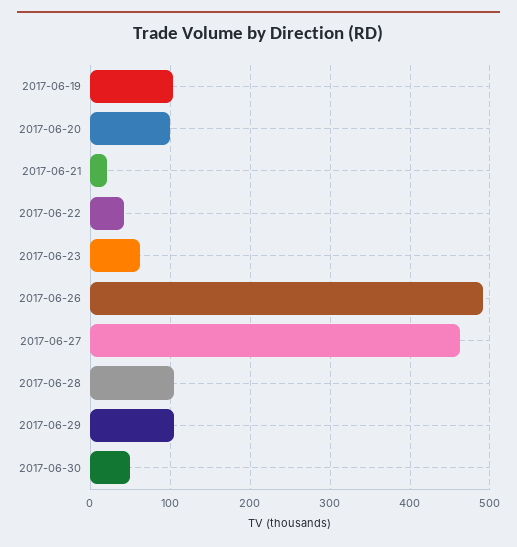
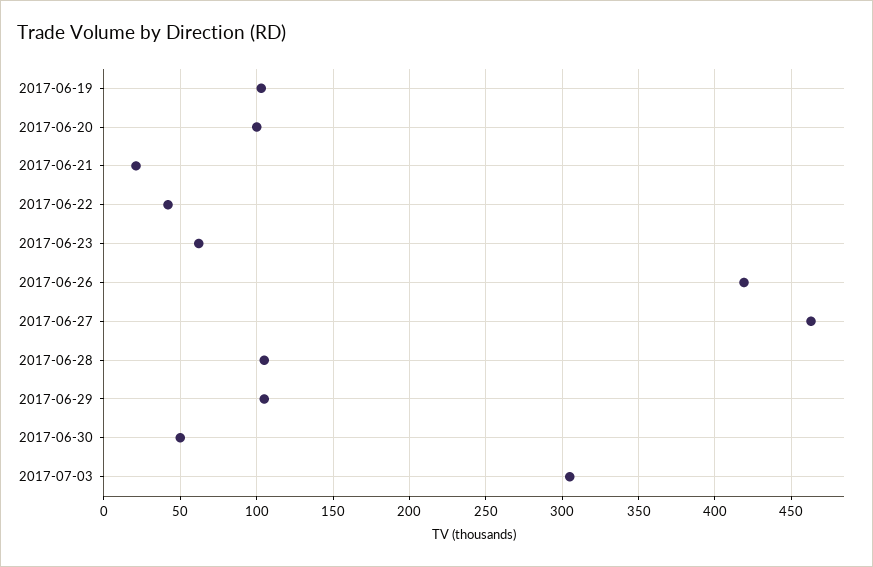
2017-06-26: 490 -> 420
2017-07-03: none -> 305

